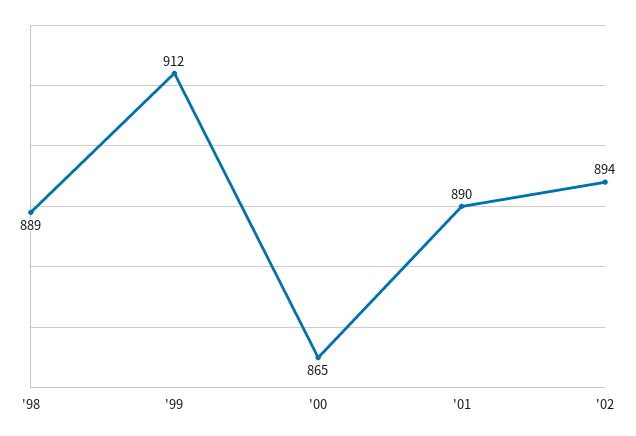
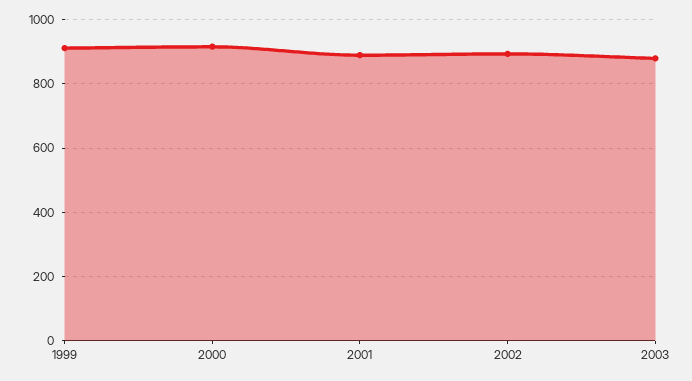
'98: 889 -> none
'00: 865 -> 920
2003: none -> 880

